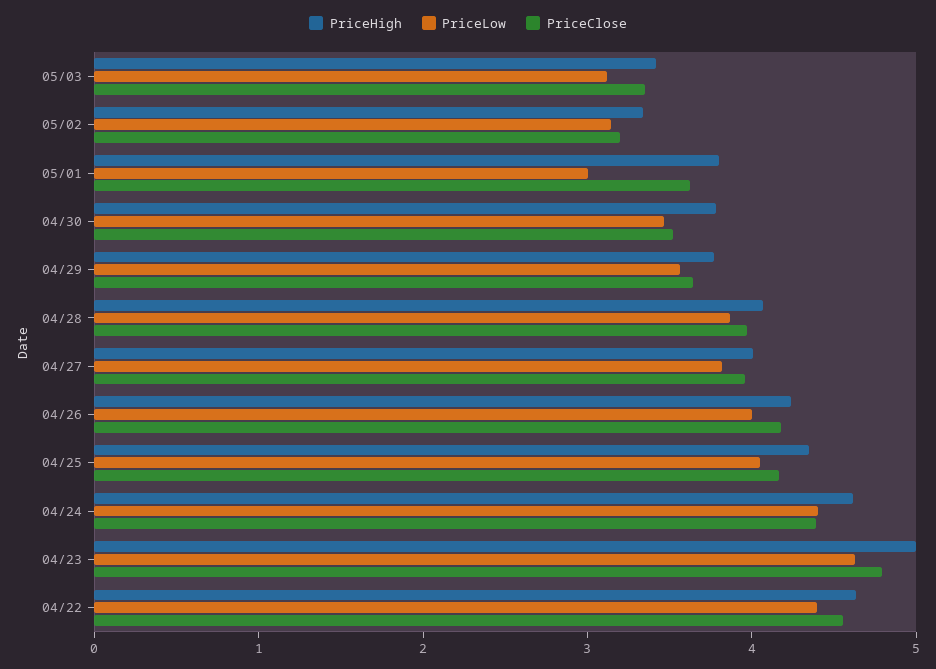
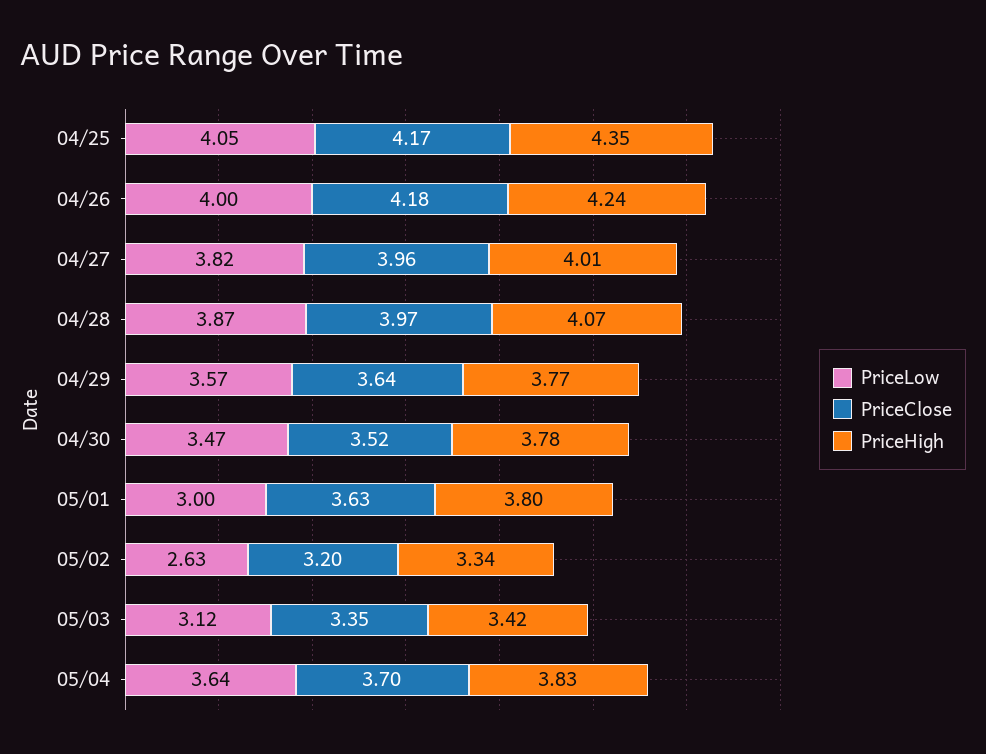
PriceLow, 05/02: 3.2 -> 2.63
PriceHigh, 04/24: 4.6 -> none
PriceLow, 04/24: 4.4 -> none
PriceClose, 04/24: 4.4 -> none
PriceHigh, 04/23: 5 -> none
PriceLow, 04/23: 4.6 -> none
PriceClose, 04/23: 4.8 -> none
PriceHigh, 04/22: 4.6 -> none
PriceLow, 04/22: 4.4 -> none
PriceClose, 04/22: 4.6 -> none
PriceLow, 05/04: none -> 3.64
PriceClose, 05/04: none -> 3.7
PriceHigh, 05/04: none -> 3.83

